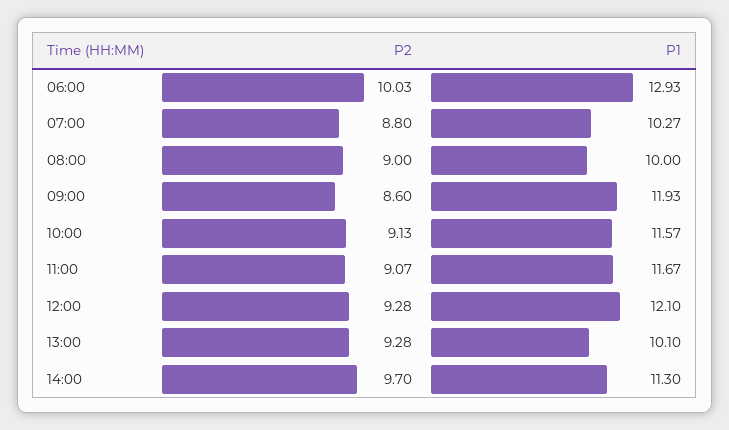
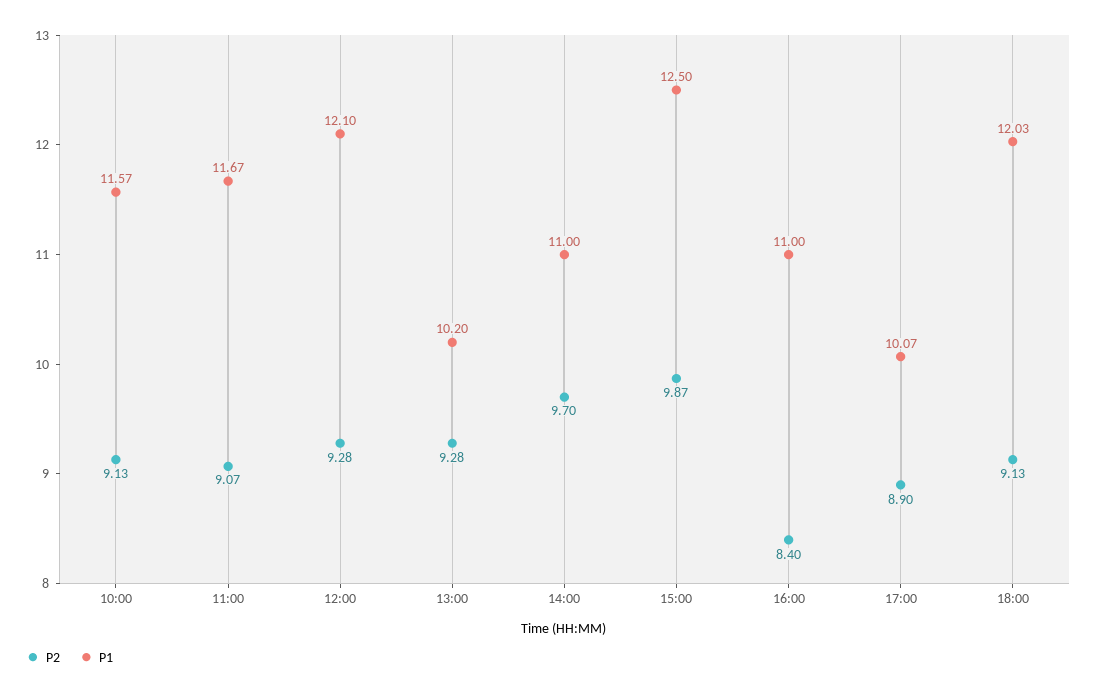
P2, 06:00: 10.03 -> none
P1, 06:00: 12.93 -> none
P2, 07:00: 8.8 -> none
P1, 07:00: 10.27 -> none
P2, 08:00: 9 -> none
P1, 08:00: 10 -> none
P2, 09:00: 8.6 -> none
P1, 09:00: 11.93 -> none
P1, 13:00: 10.1 -> 10.2
P1, 14:00: 11.3 -> 11
P2, 15:00: none -> 9.87
P1, 15:00: none -> 12.5
P2, 16:00: none -> 8.4
P1, 16:00: none -> 11
P2, 17:00: none -> 8.9
P1, 17:00: none -> 10.07
P2, 18:00: none -> 9.13
P1, 18:00: none -> 12.03

